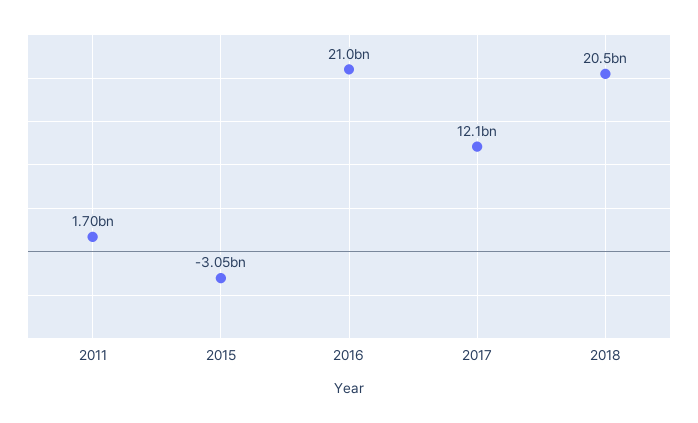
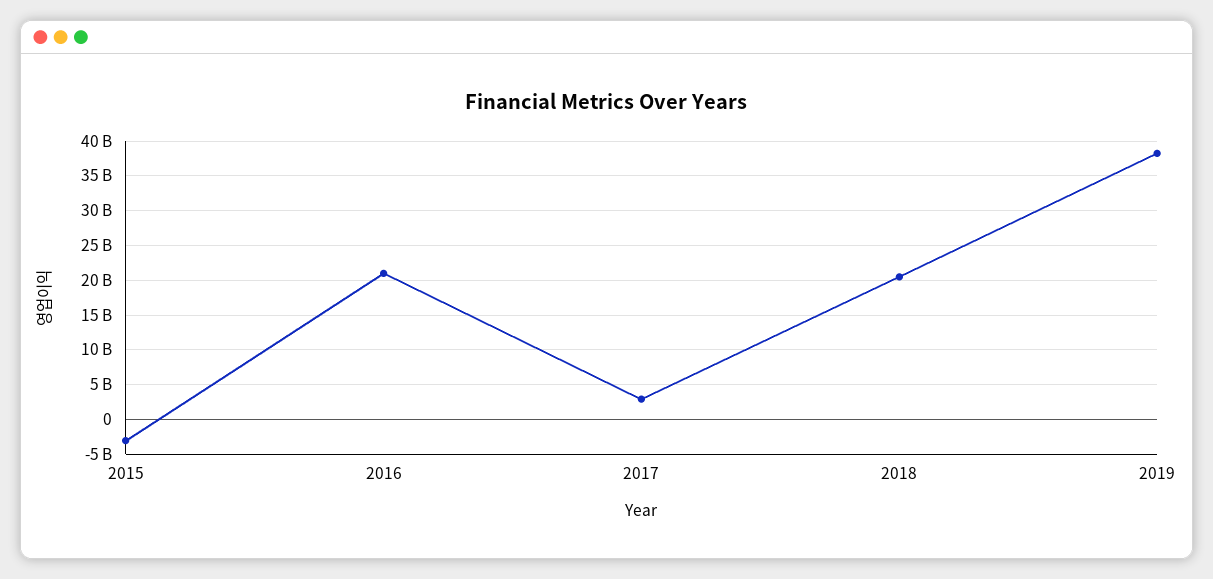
2011: 1700000000 -> none
2017: 12100000000 -> 3000000000
2019: none -> 38000000000

